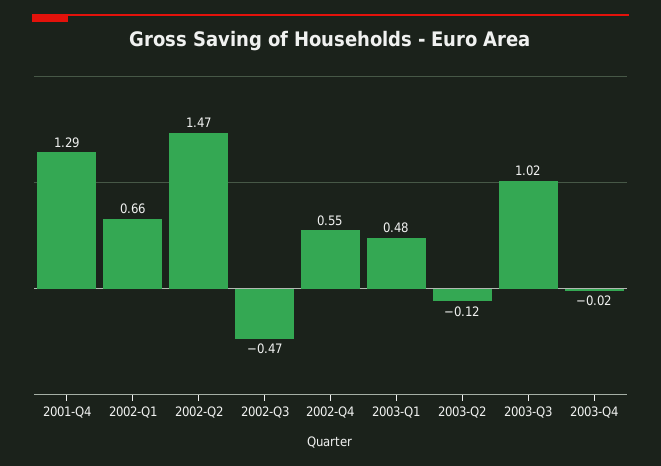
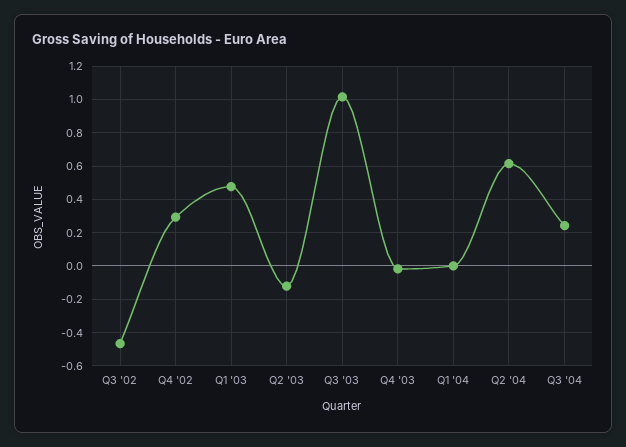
2001-Q4: 1.29 -> none
2002-Q1: 0.66 -> none
2002-Q2: 1.47 -> none
2002-Q4: 0.55 -> 0.3
Q1 '04: none -> 0
Q2 '04: none -> 0.6
Q3 '04: none -> 0.25

